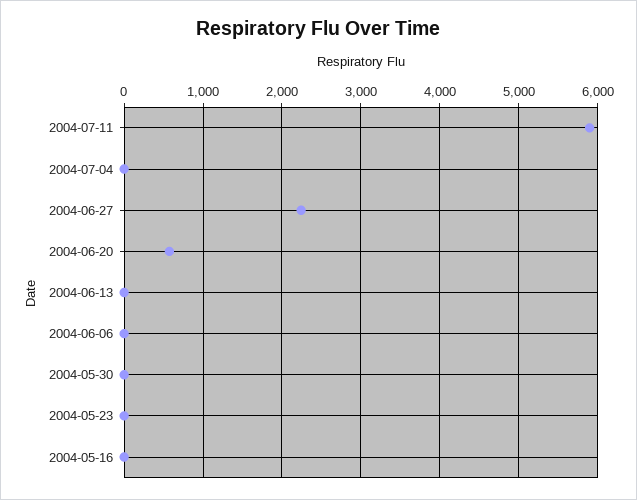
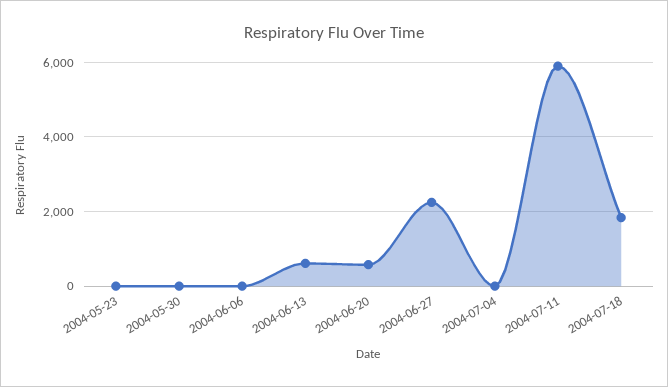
2004-06-13: 0 -> 600
2004-05-16: 0 -> none
2004-07-18: none -> 1800

